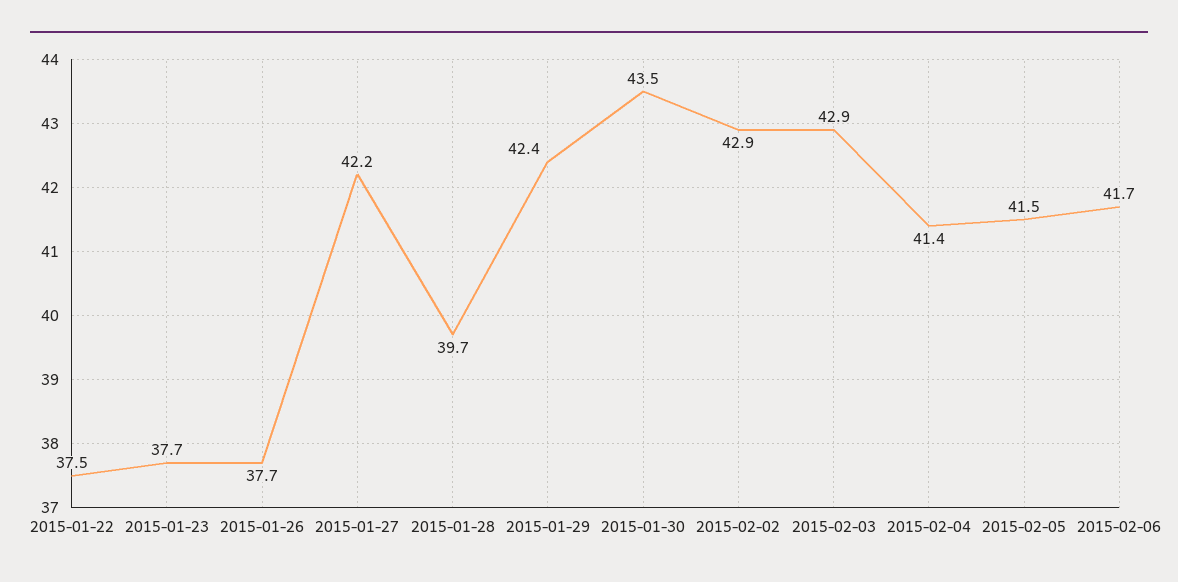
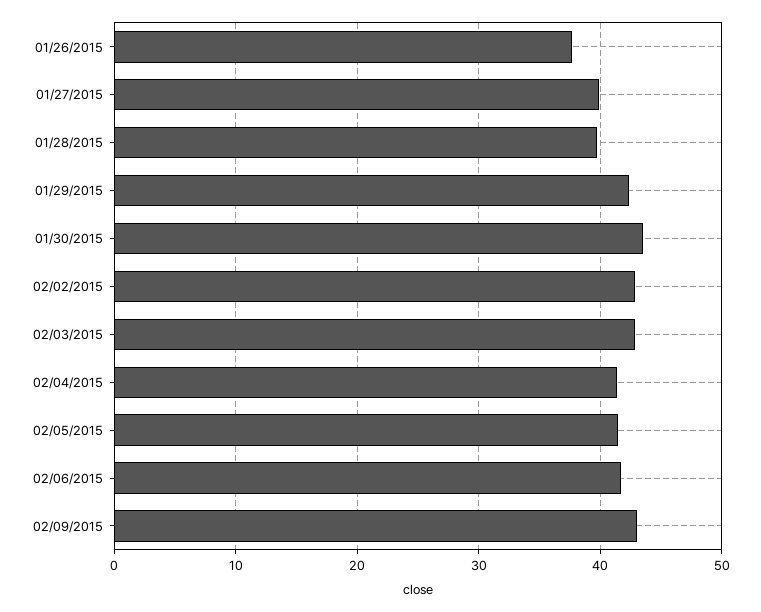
2015-01-22: 37.5 -> none
2015-01-23: 37.7 -> none
2015-01-27: 42.2 -> 40
02/09/2015: none -> 43

